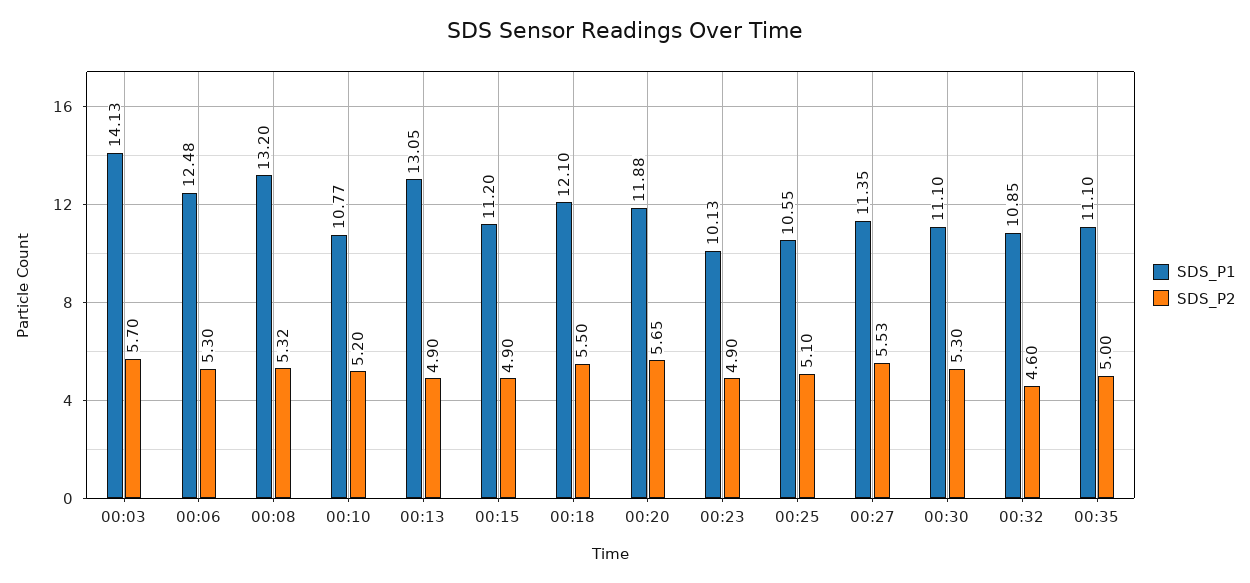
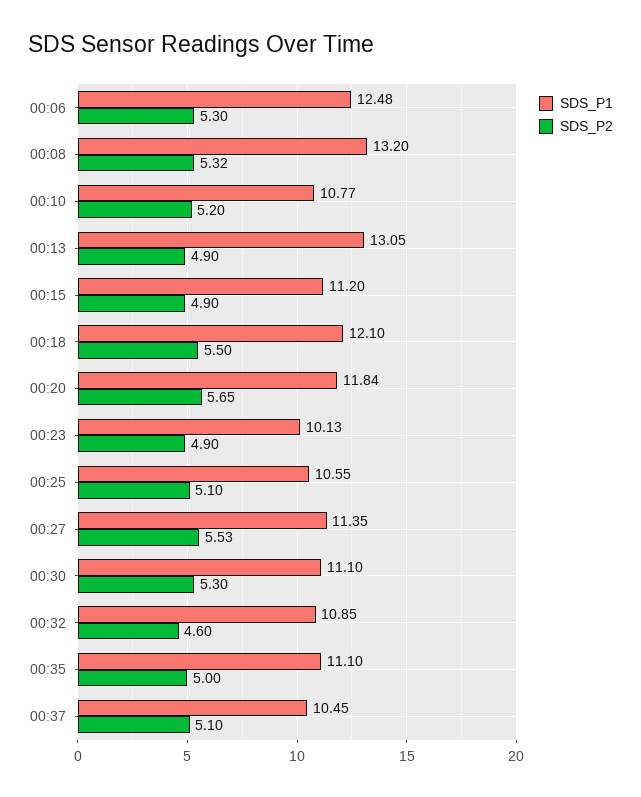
SDS_P1, 00:03: 14.13 -> none
SDS_P2, 00:03: 5.7 -> none
SDS_P1, 00:20: 11.88 -> 11.84
SDS_P1, 00:37: none -> 10.45
SDS_P2, 00:37: none -> 5.1

